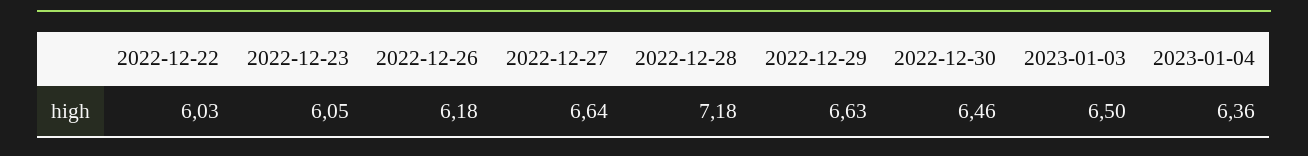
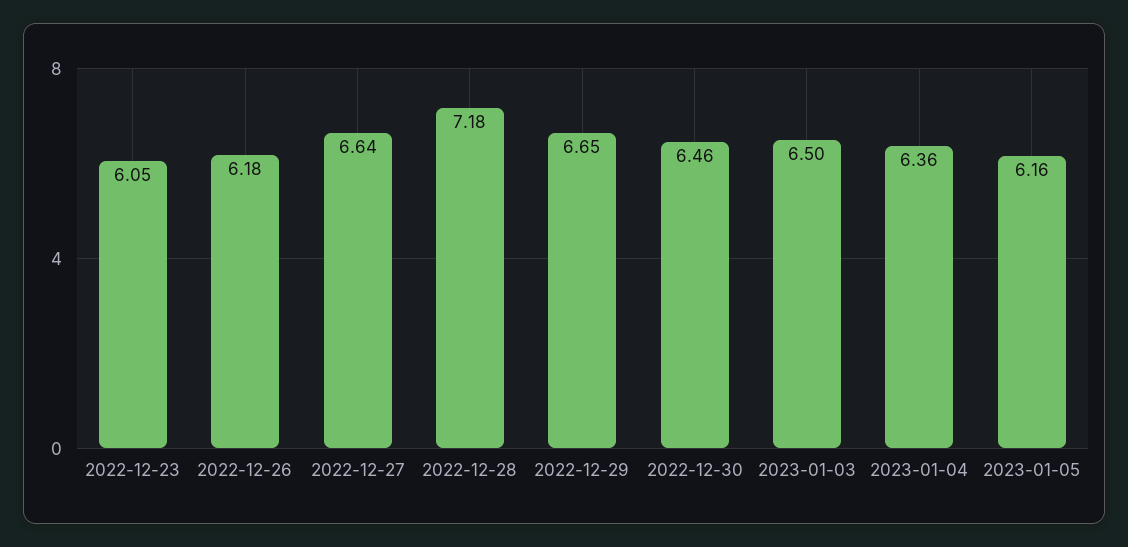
2022-12-22: 6.03 -> none
2022-12-29: 6.63 -> 6.65
2023-01-05: none -> 6.16

